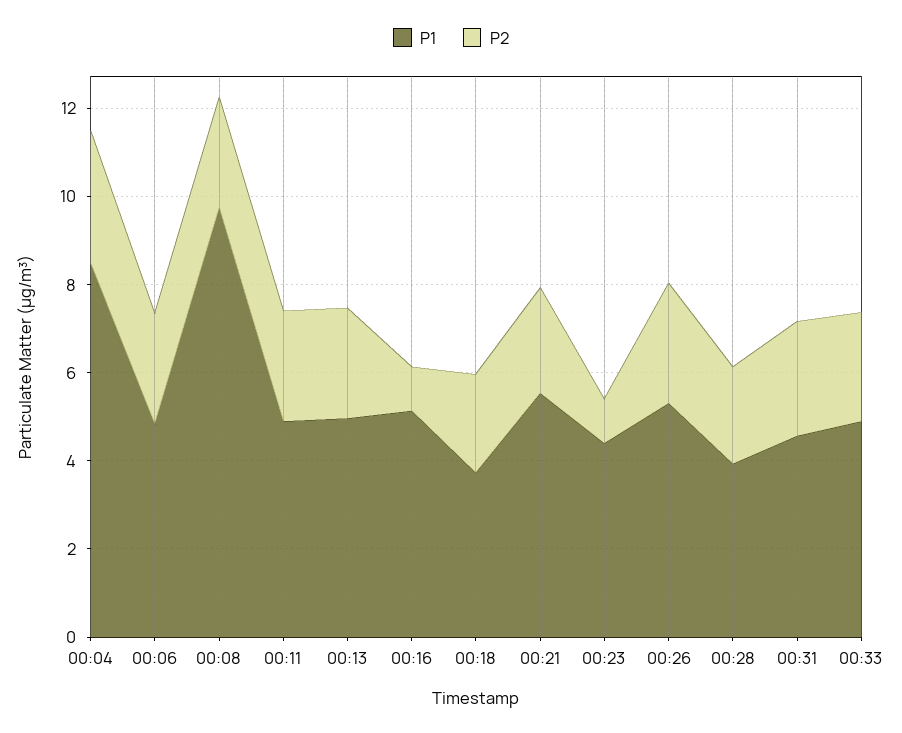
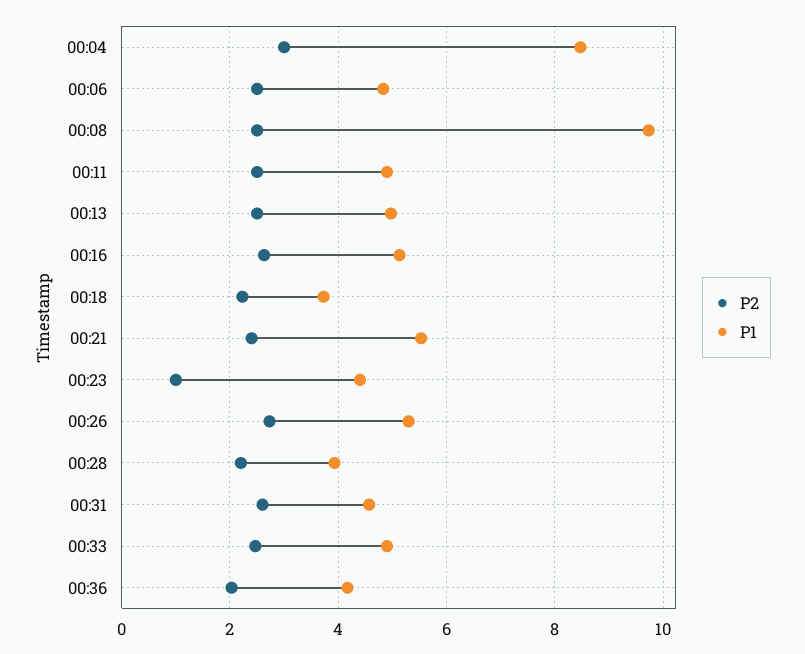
P2, 00:16: 1 -> 2.6
P2, 00:36: none -> 2
P1, 00:36: none -> 4.2

